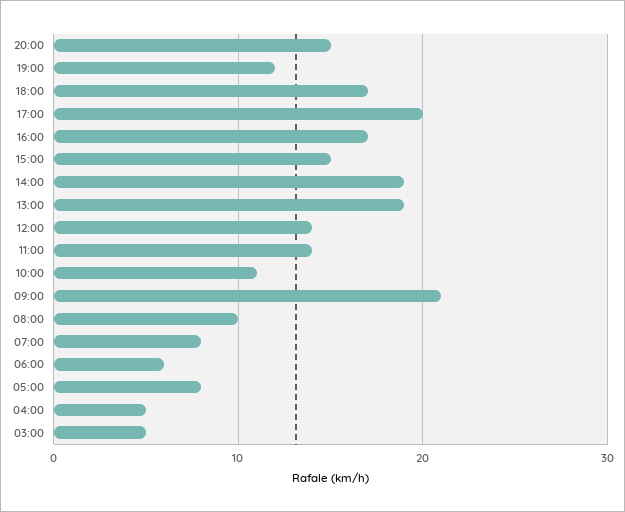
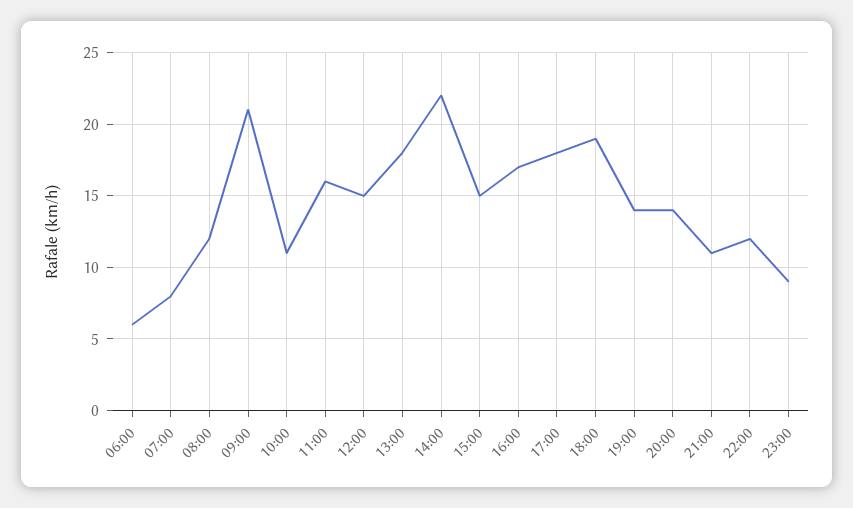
20:00: 15 -> 14
19:00: 12 -> 14
18:00: 17 -> 19
17:00: 20 -> 18
14:00: 19 -> 22
13:00: 19 -> 18
12:00: 14 -> 15
11:00: 14 -> 16
08:00: 10 -> 12
05:00: 8 -> none
04:00: 5 -> none
03:00: 5 -> none
21:00: none -> 11
22:00: none -> 12
23:00: none -> 9

